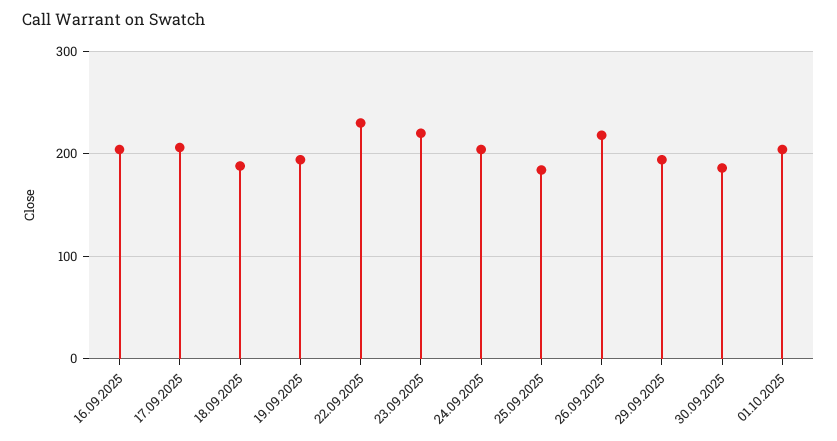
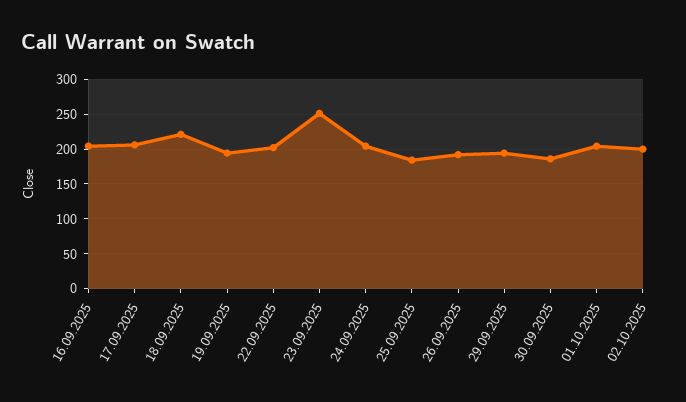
18.09.2025: 190 -> 220
22.09.2025: 230 -> 200
23.09.2025: 220 -> 250
26.09.2025: 220 -> 190
02.10.2025: none -> 200

